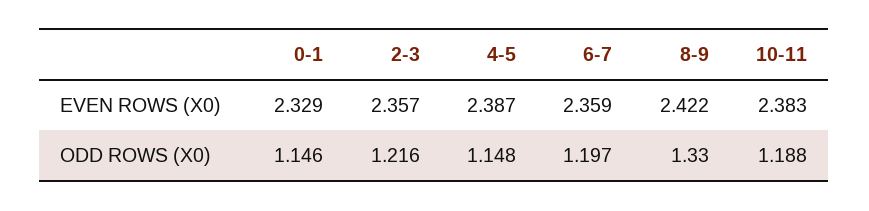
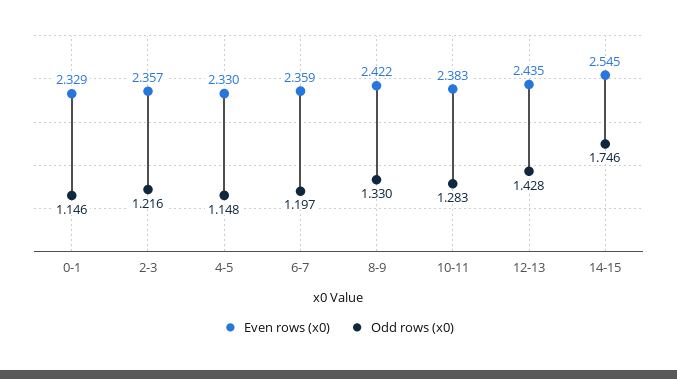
EVEN ROWS (X0), 4-5: 2.387 -> 2.33
ODD ROWS (X0), 10-11: 1.188 -> 1.283
EVEN ROWS (X0), 12-13: none -> 2.435
ODD ROWS (X0), 12-13: none -> 1.428
EVEN ROWS (X0), 14-15: none -> 2.545
ODD ROWS (X0), 14-15: none -> 1.746

